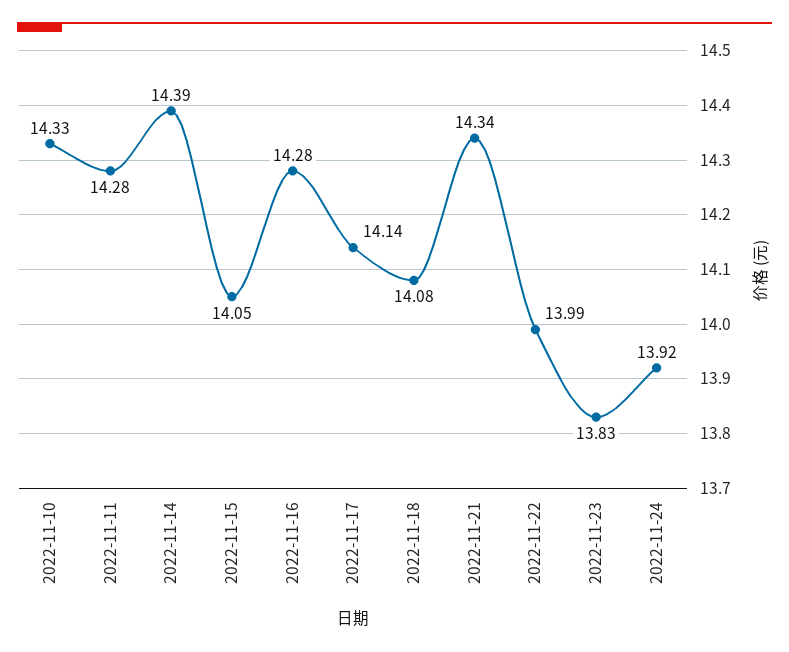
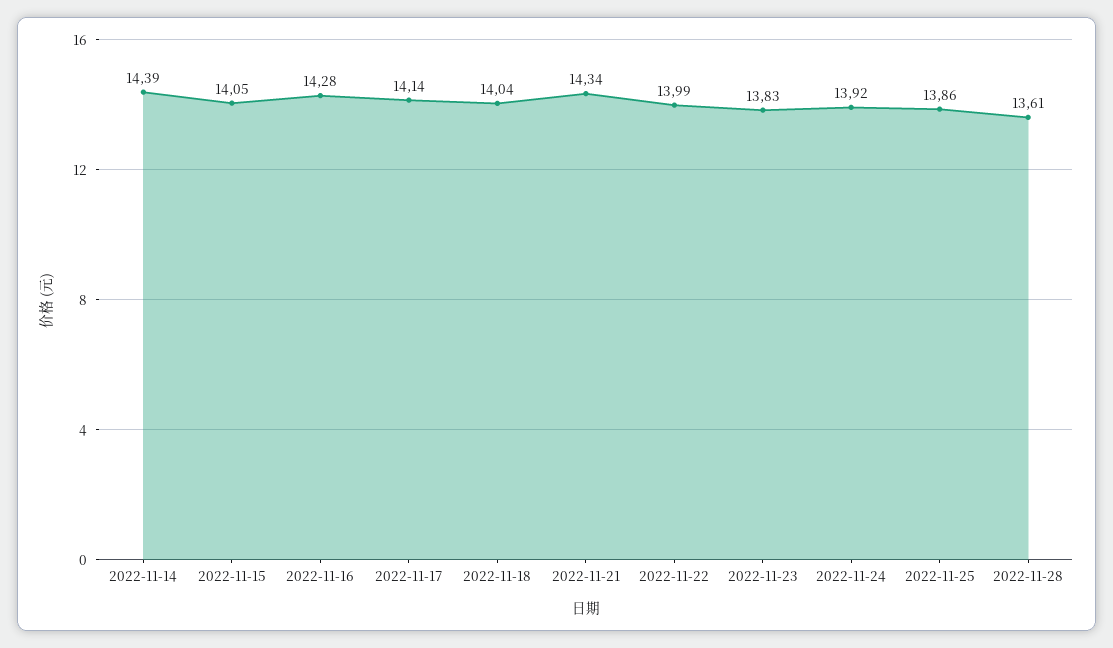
2022-11-10: 14.33 -> none
2022-11-11: 14.28 -> none
2022-11-18: 14.08 -> 14.04
2022-11-25: none -> 13.86
2022-11-28: none -> 13.61

